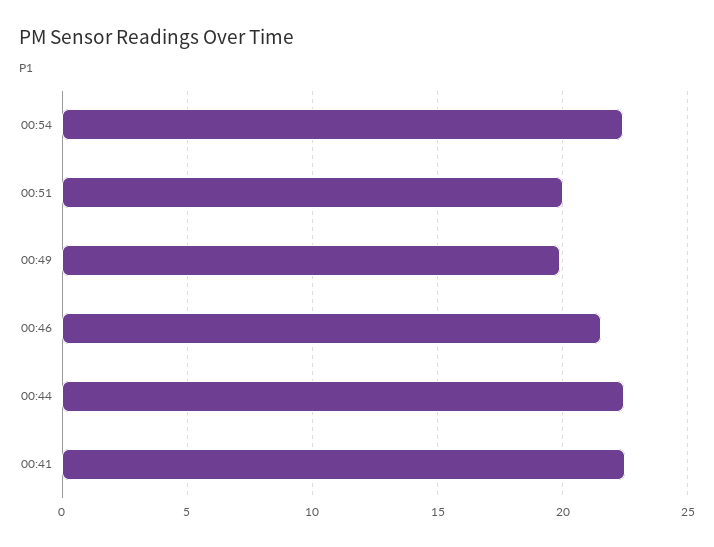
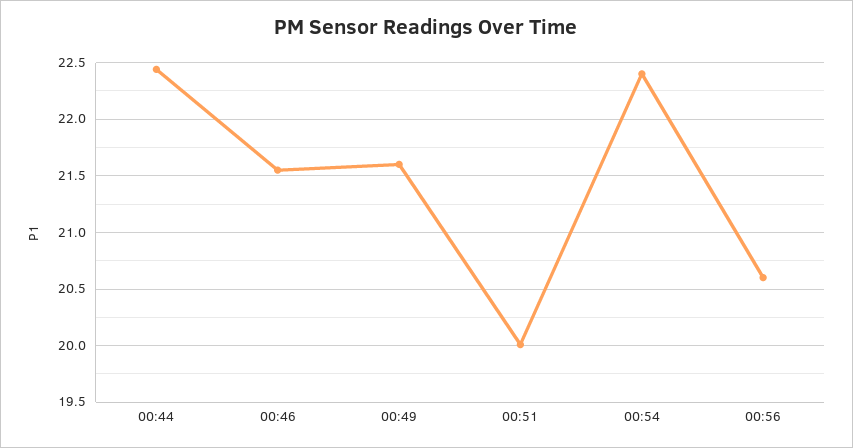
00:49: 20 -> 21.6
00:41: 22.5 -> none
00:56: none -> 20.6

